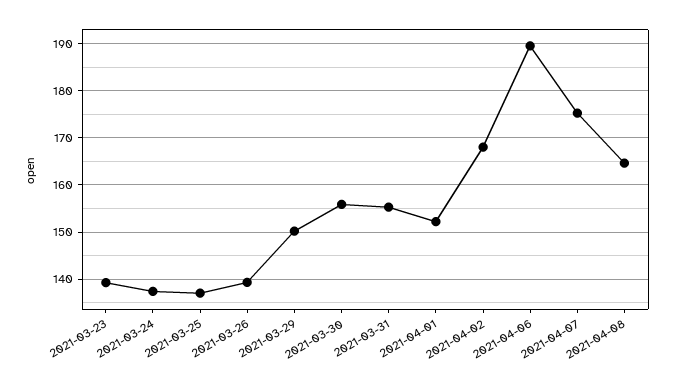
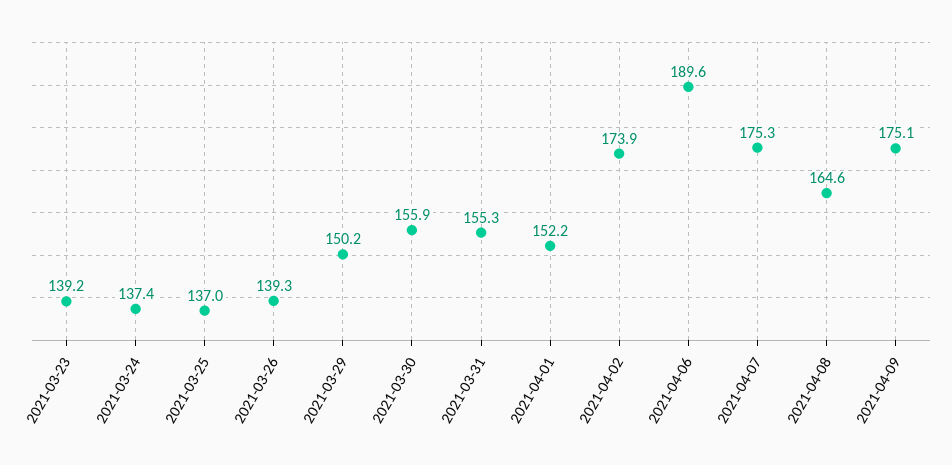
2021-04-02: 168 -> 173.9
2021-04-09: none -> 175.1

